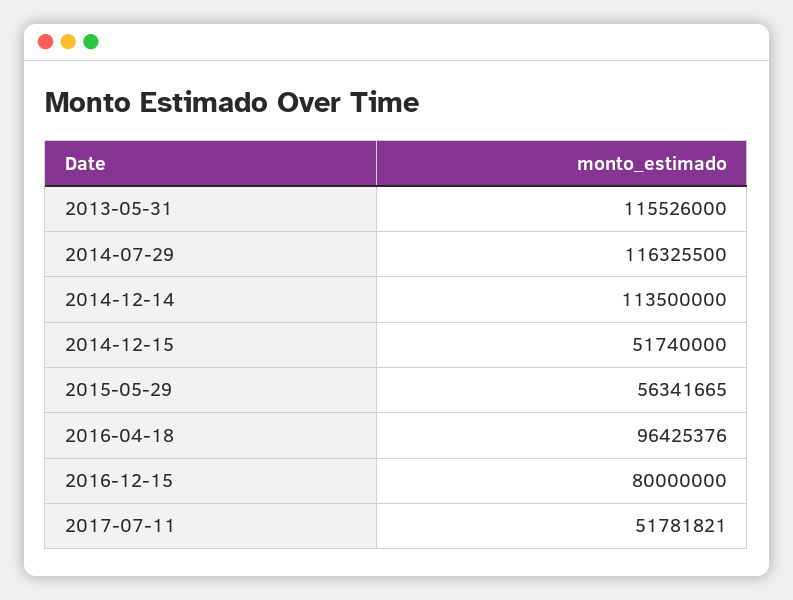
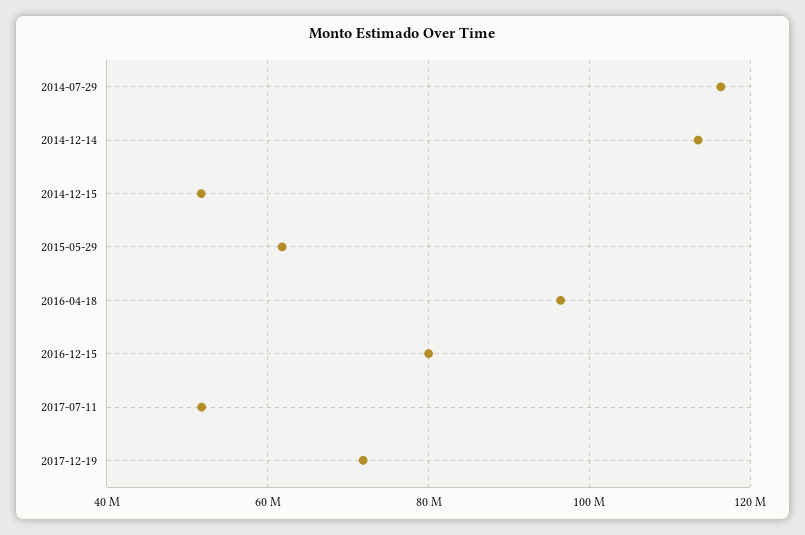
2013-05-31: 115526000 -> none
2015-05-29: 56341665 -> 62000000
2017-12-19: none -> 72000000

